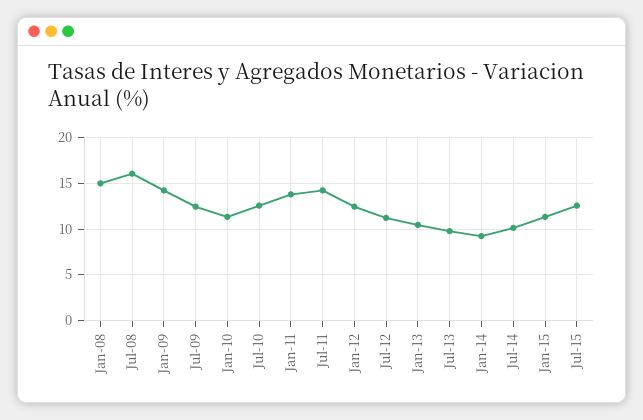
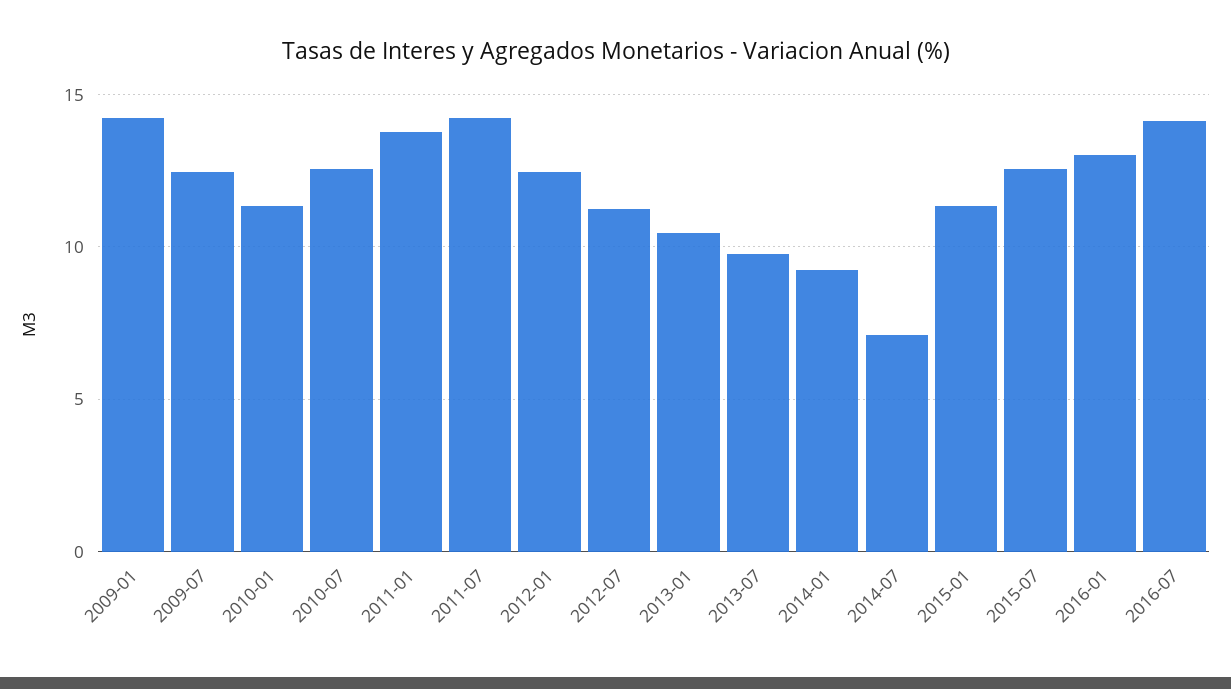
Jan-08: 15 -> none
Jul-08: 16 -> none
Jul-14: 10 -> 7
2016-01: none -> 13
2016-07: none -> 14

